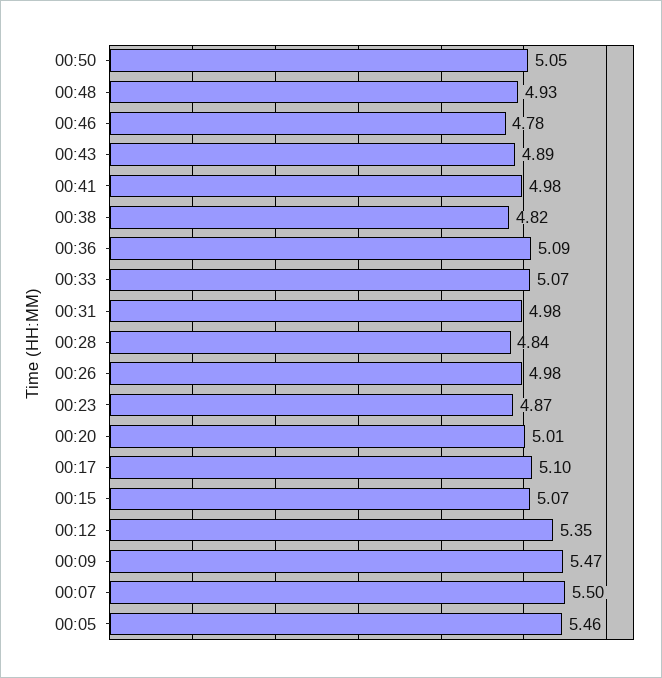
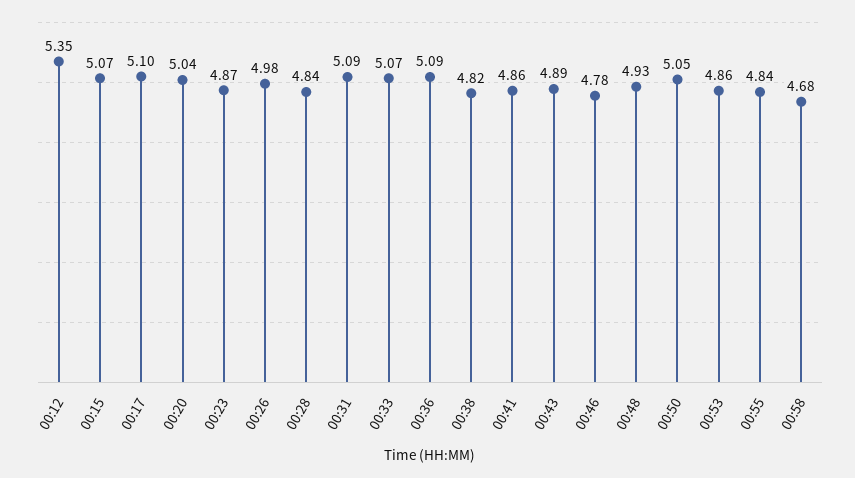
00:41: 4.98 -> 4.86
00:31: 4.98 -> 5.09
00:20: 5.01 -> 5.04
00:09: 5.47 -> none
00:07: 5.5 -> none
00:05: 5.46 -> none
00:53: none -> 4.86
00:55: none -> 4.84
00:58: none -> 4.68

